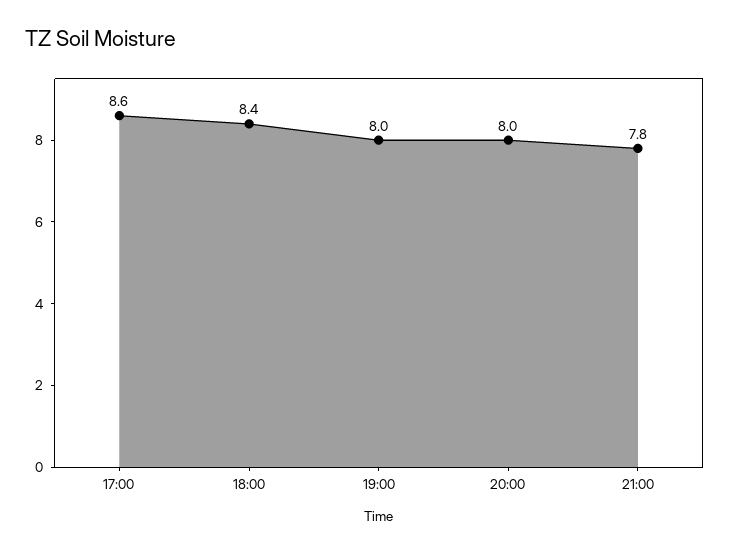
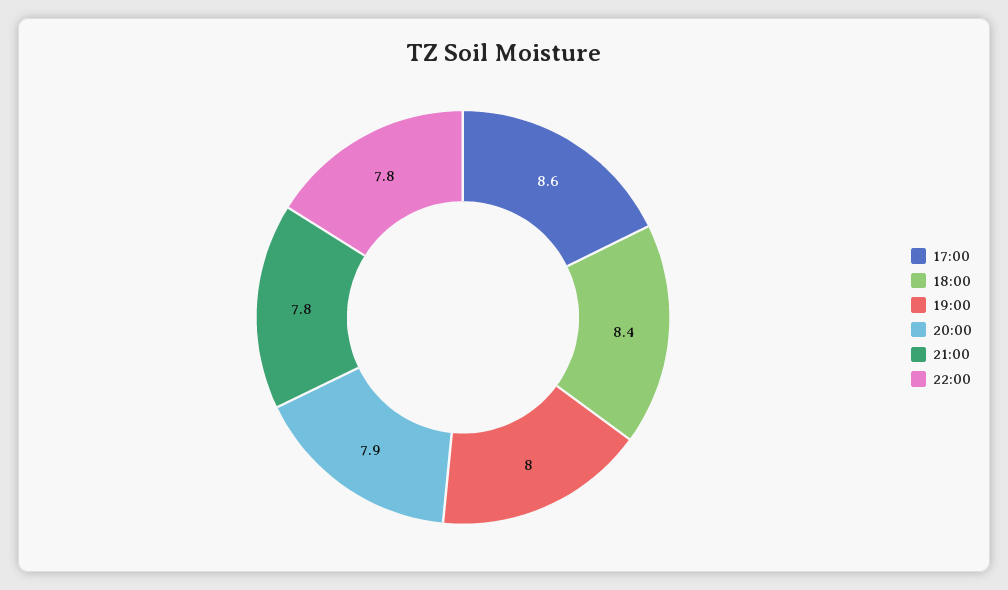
20:00: 8 -> 7.9
22:00: none -> 7.8

